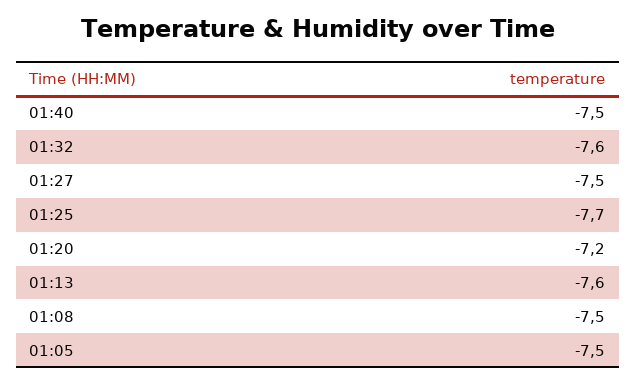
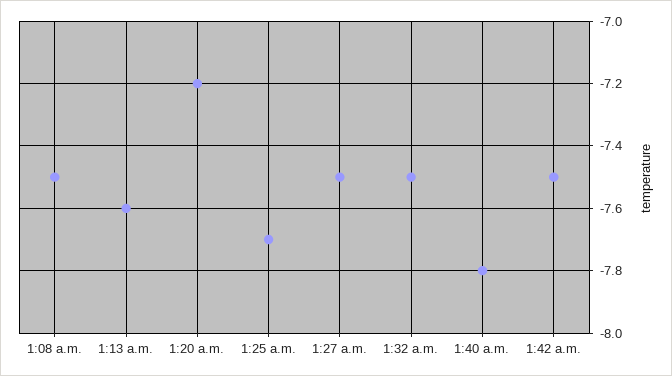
01:40: -7.5 -> -7.8
01:32: -7.6 -> -7.5
01:05: -7.5 -> none
1:42 a.m.: none -> -7.5

